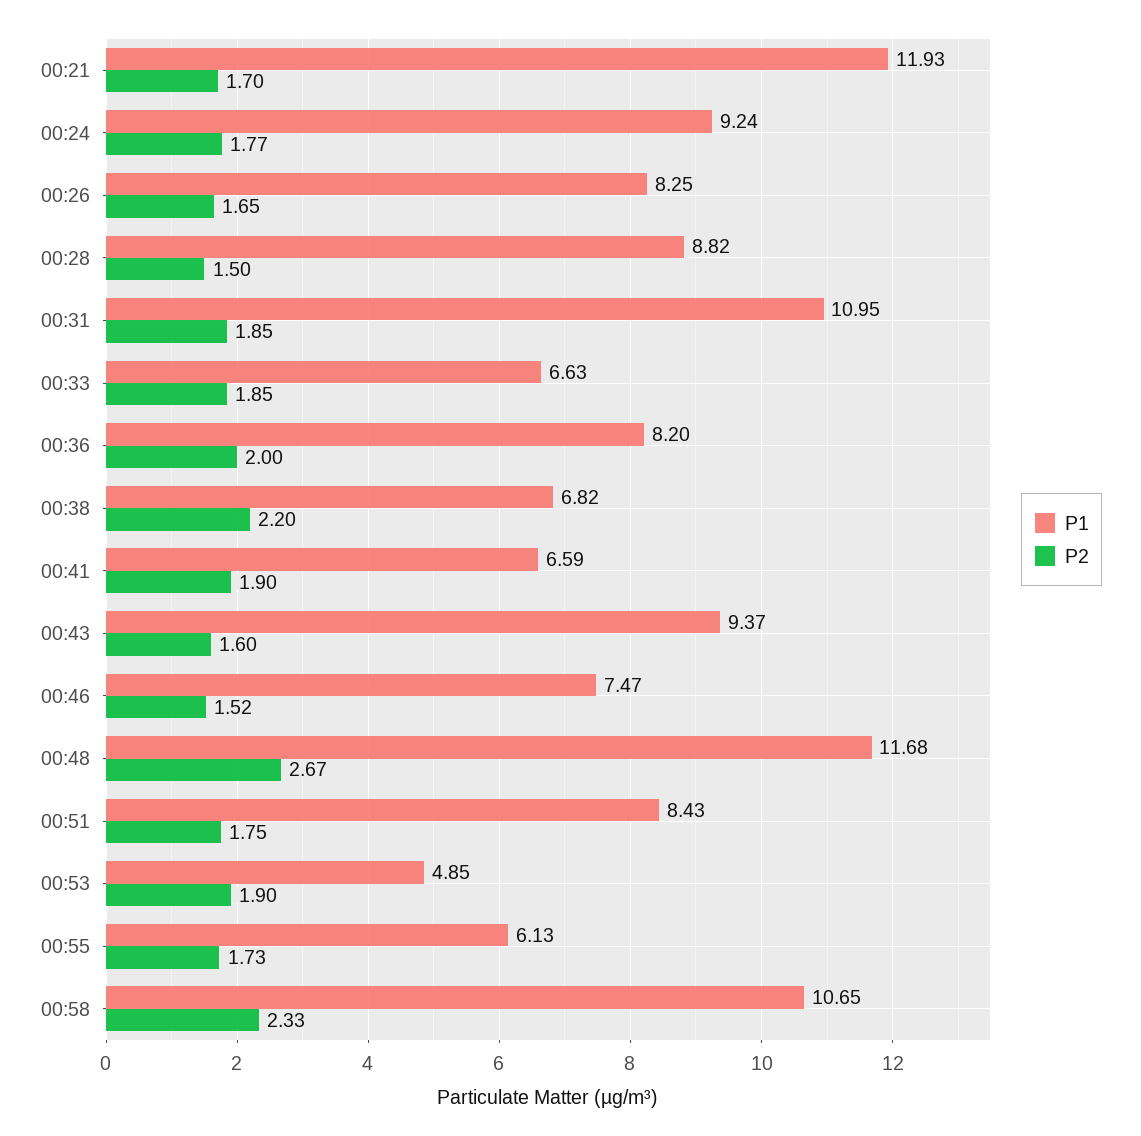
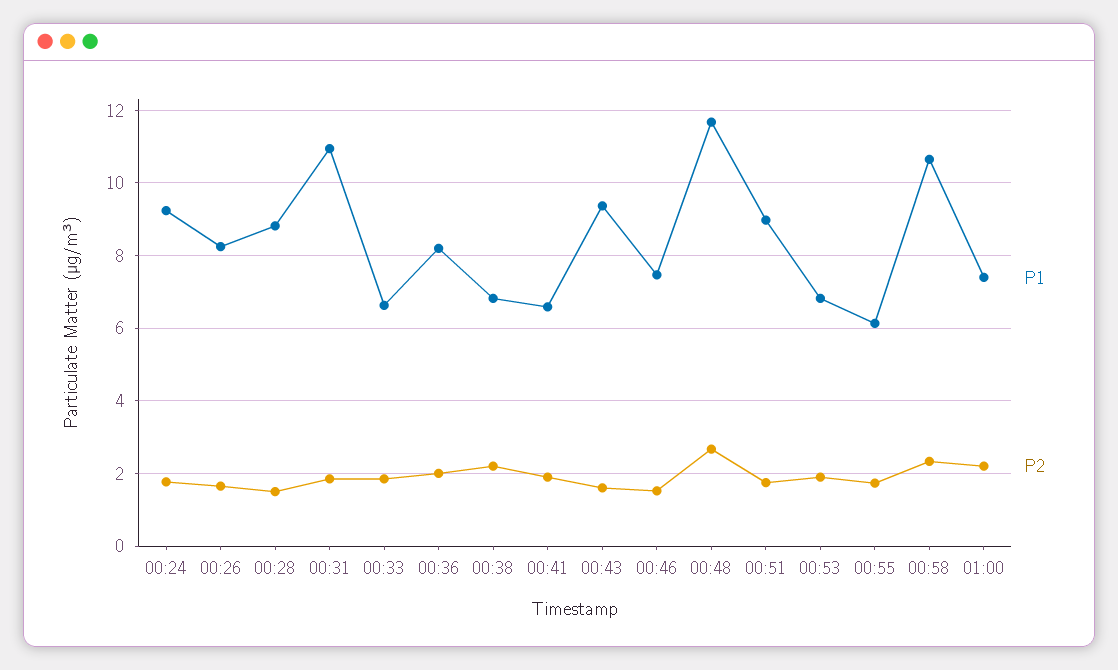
P1, 00:21: 11.93 -> none
P2, 00:21: 1.7 -> none
P1, 00:51: 8.43 -> 9
P1, 00:53: 4.85 -> 6.8
P1, 01:00: none -> 7.4
P2, 01:00: none -> 2.2

